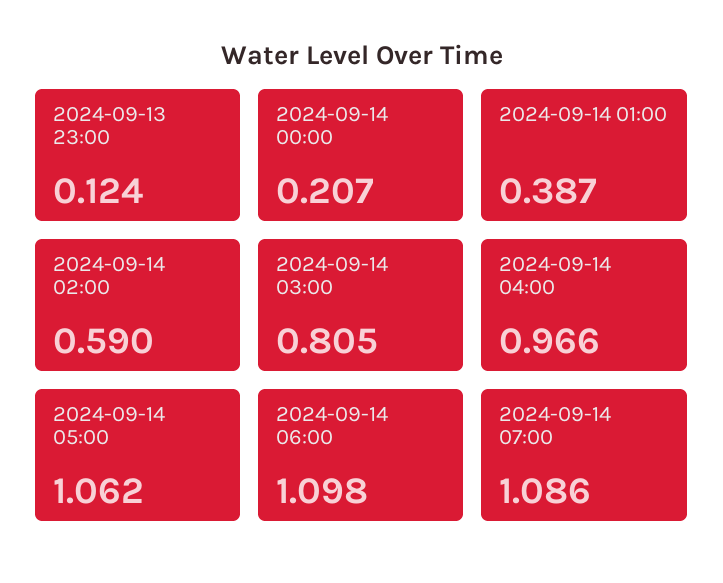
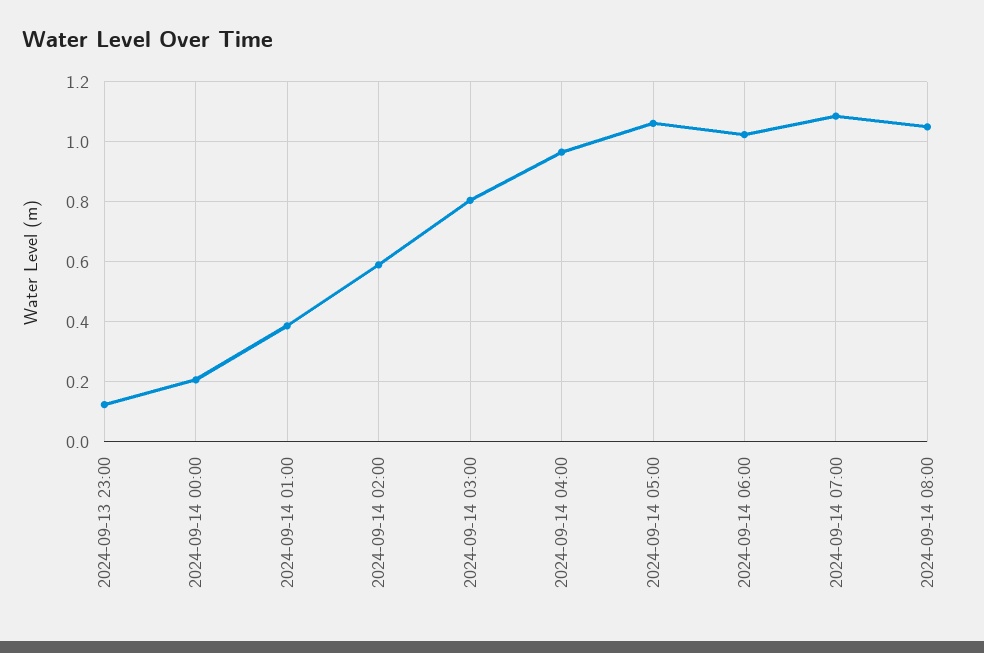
2024-09-14 06:00: 1.098 -> 1.025
2024-09-14 08:00: none -> 1.05

